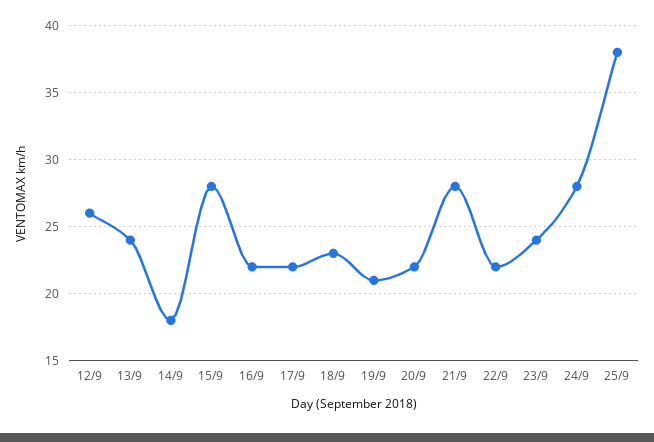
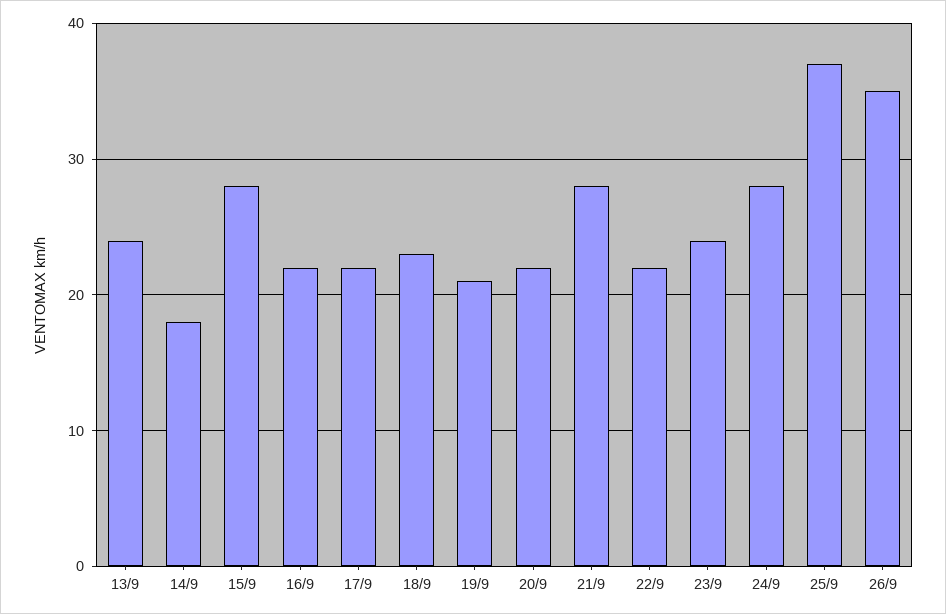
12/9: 26 -> none
25/9: 38 -> 37
26/9: none -> 35

